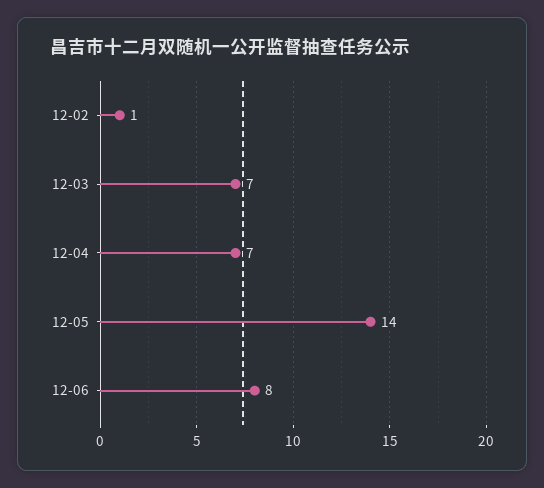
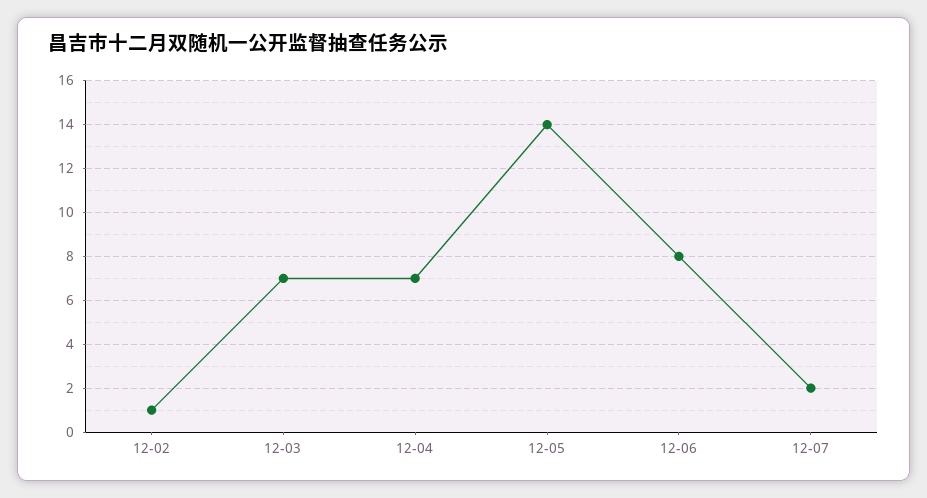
12-07: none -> 2

